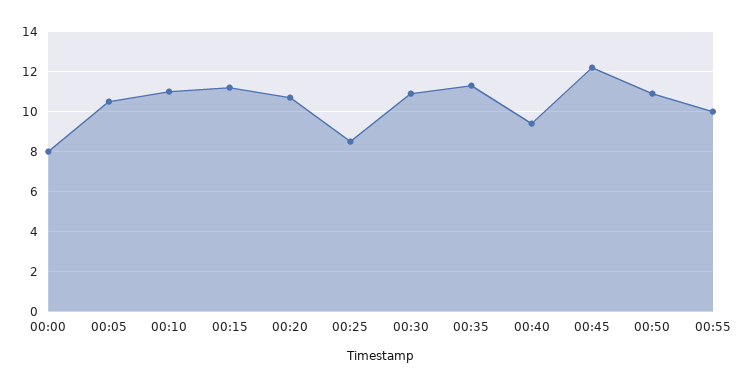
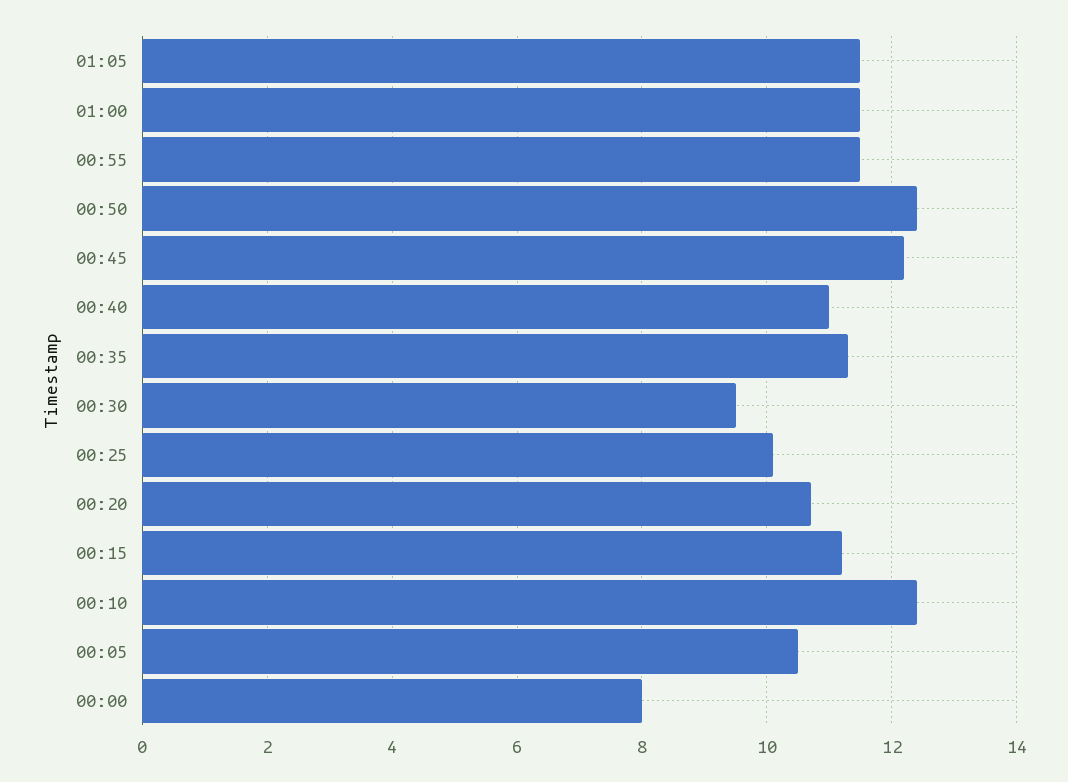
00:10: 11 -> 12.5
00:25: 8.5 -> 10
00:30: 11 -> 9.5
00:40: 9.5 -> 11
00:50: 11 -> 12.5
00:55: 10 -> 11.5
01:05: none -> 11.5
01:00: none -> 11.5

